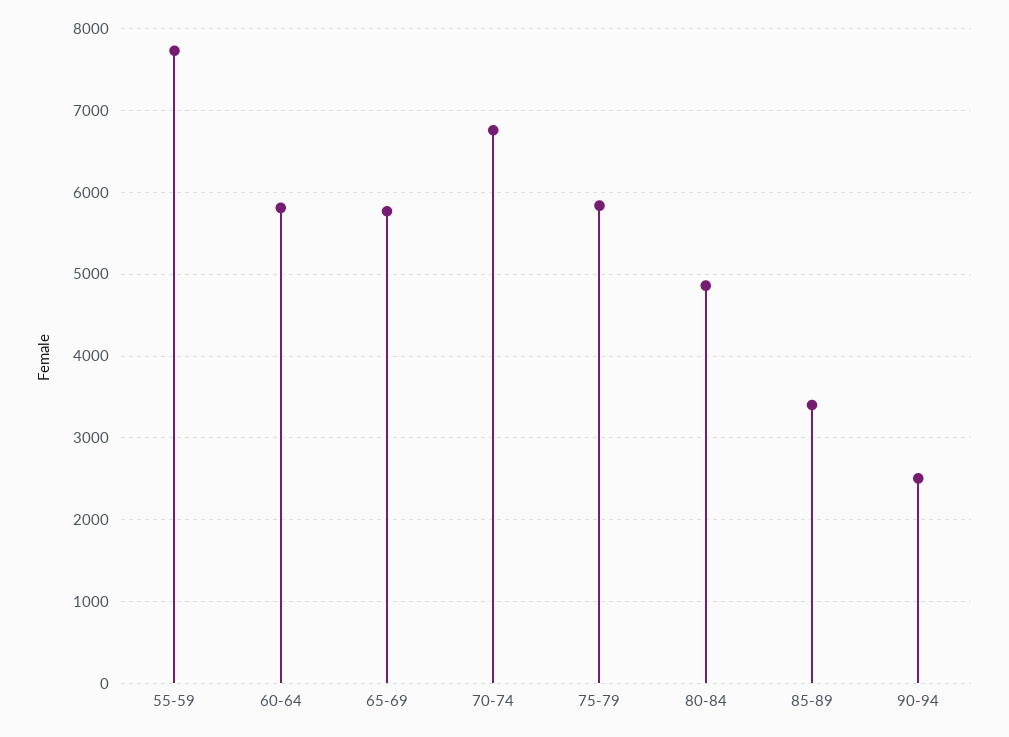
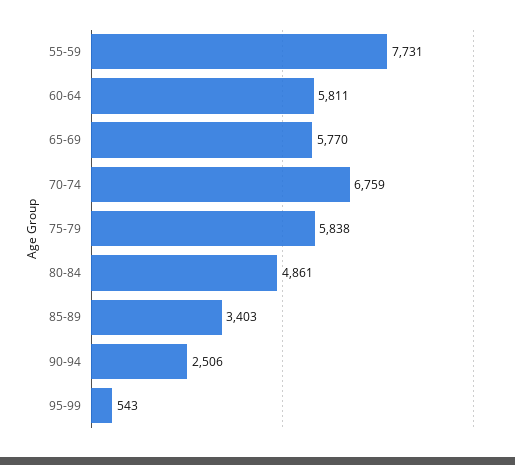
95-99: none -> 543

